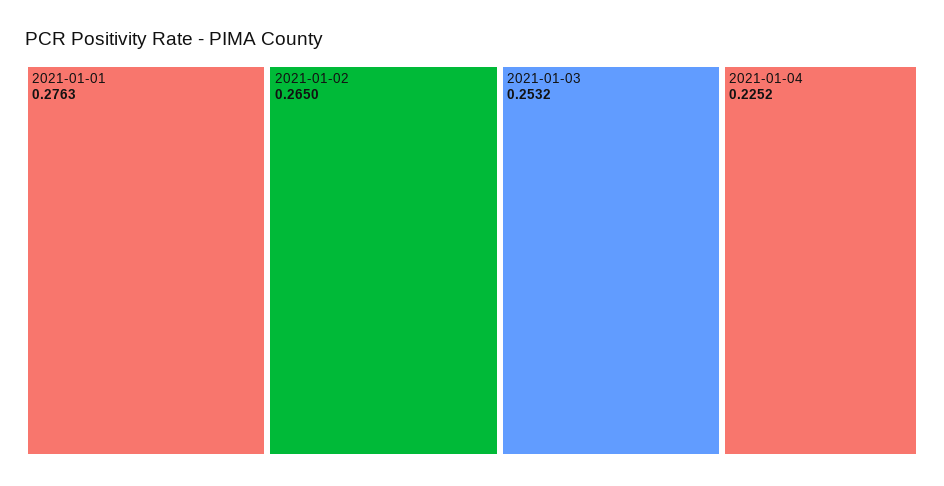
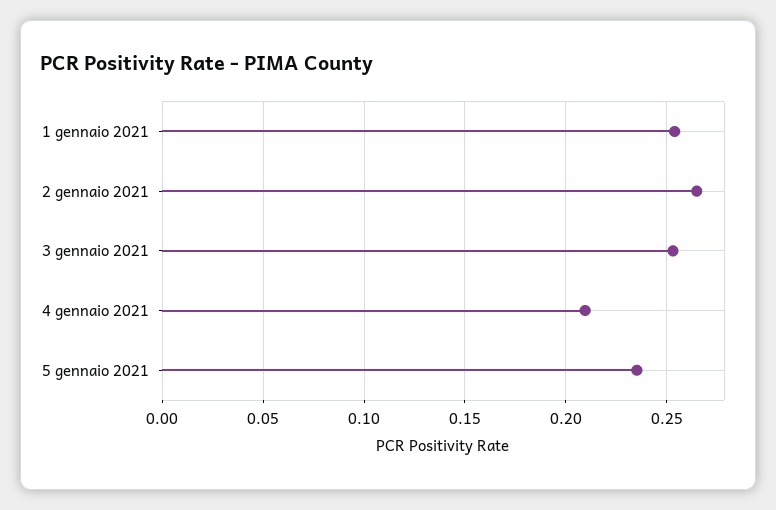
2021-01-01: 0.2763 -> 0.255
2021-01-04: 0.2252 -> 0.21
5 gennaio 2021: none -> 0.235

